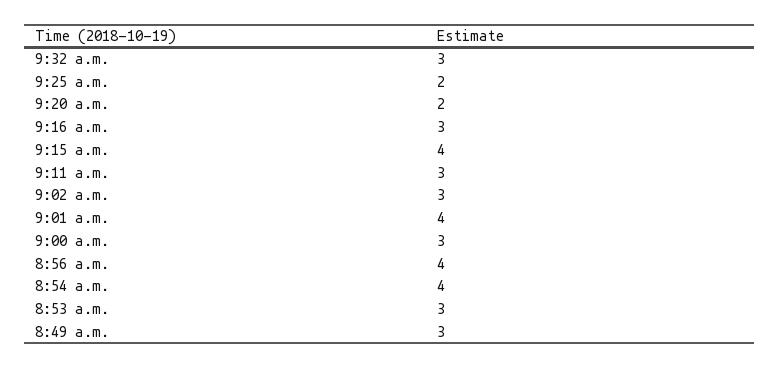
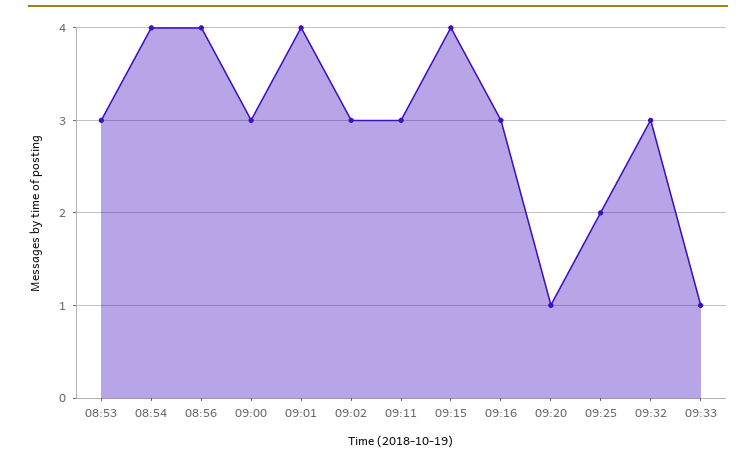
9:20 a.m.: 2 -> 1
8:49 a.m.: 3 -> none
09:33: none -> 1

